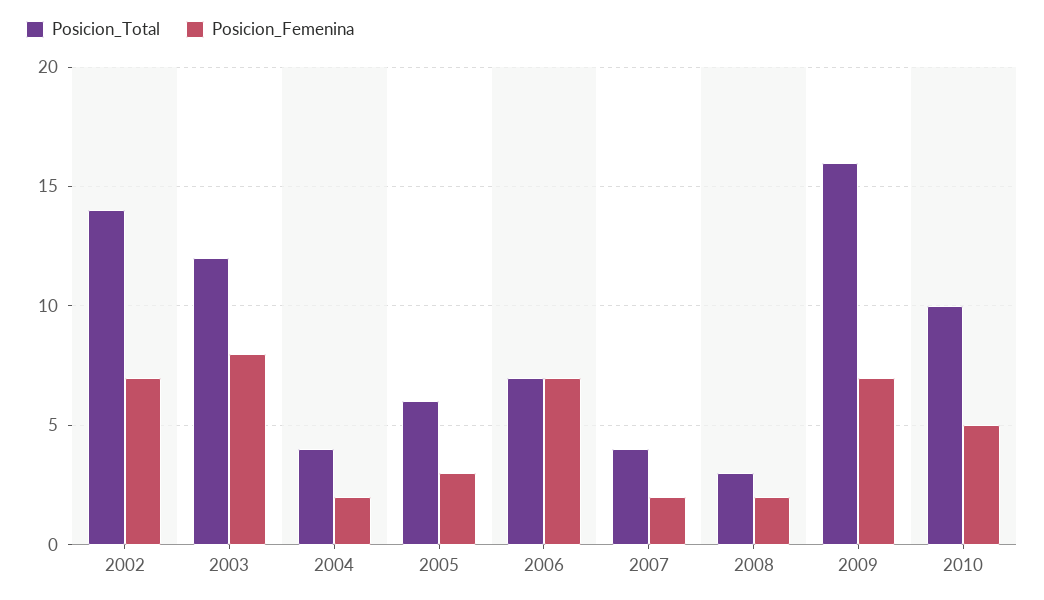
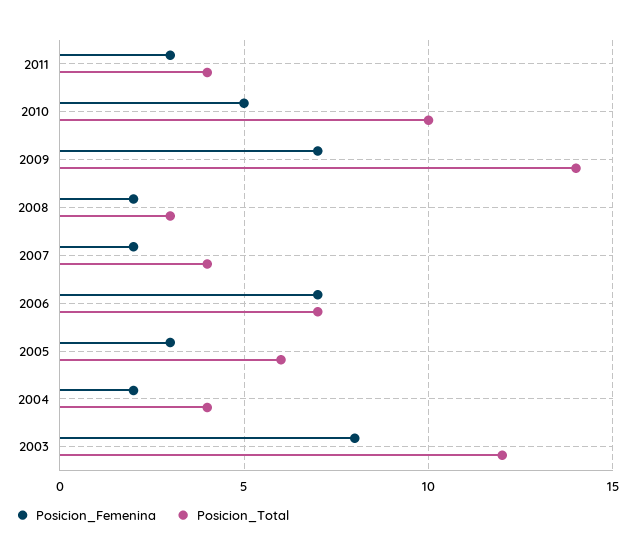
Posicion_Total, 2002: 14 -> none
Posicion_Femenina, 2002: 7 -> none
Posicion_Total, 2009: 16 -> 14
Posicion_Femenina, 2011: none -> 3
Posicion_Total, 2011: none -> 4

